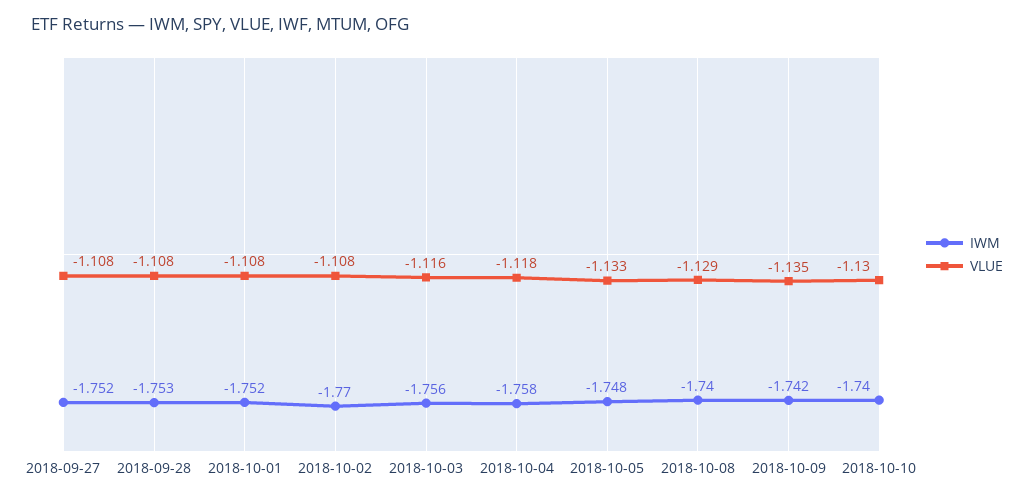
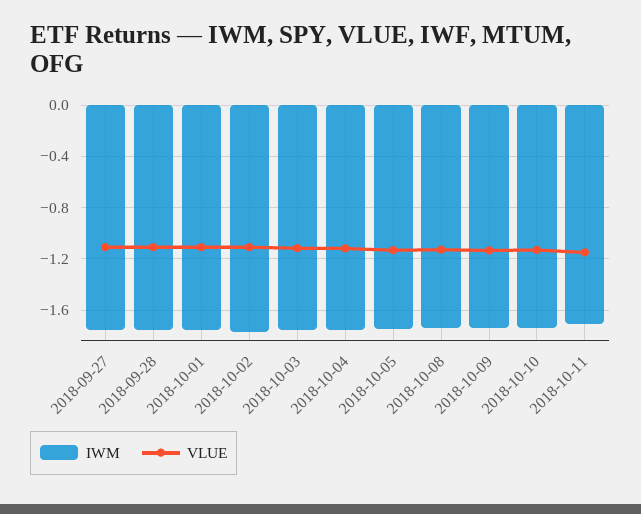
IWM, 2018-10-11: none -> -1.7
VLUE, 2018-10-11: none -> -1.15

